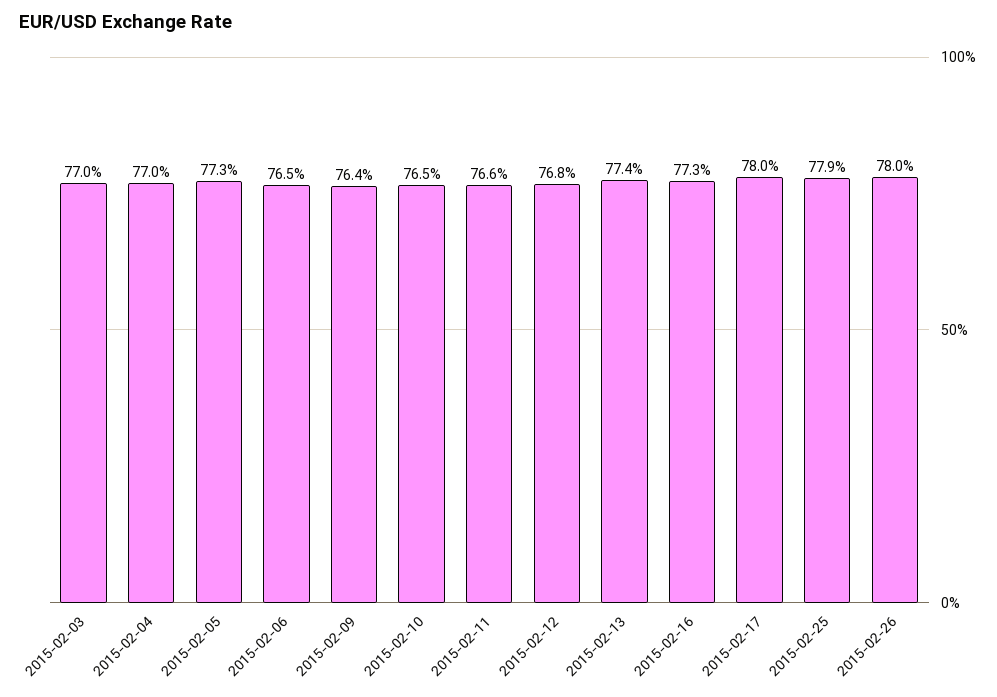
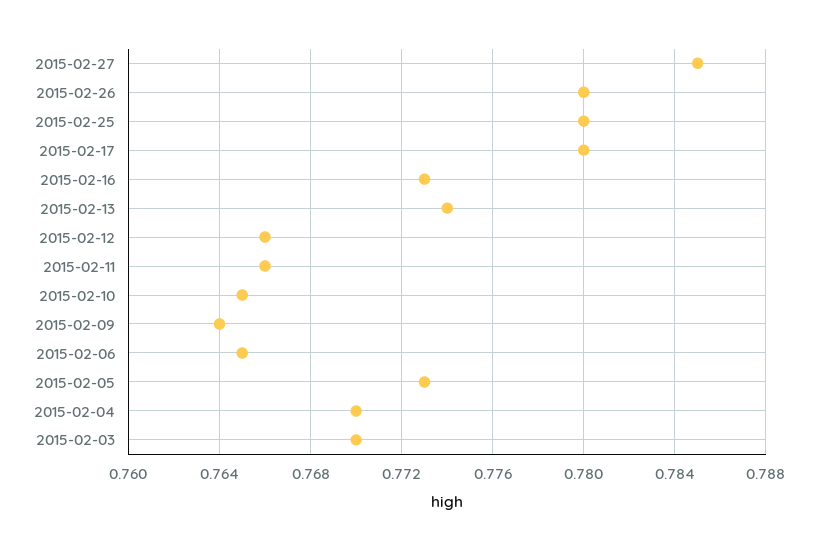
2015-02-12: 0.768 -> 0.766
2015-02-25: 0.779 -> 0.78
2015-02-27: none -> 0.785

